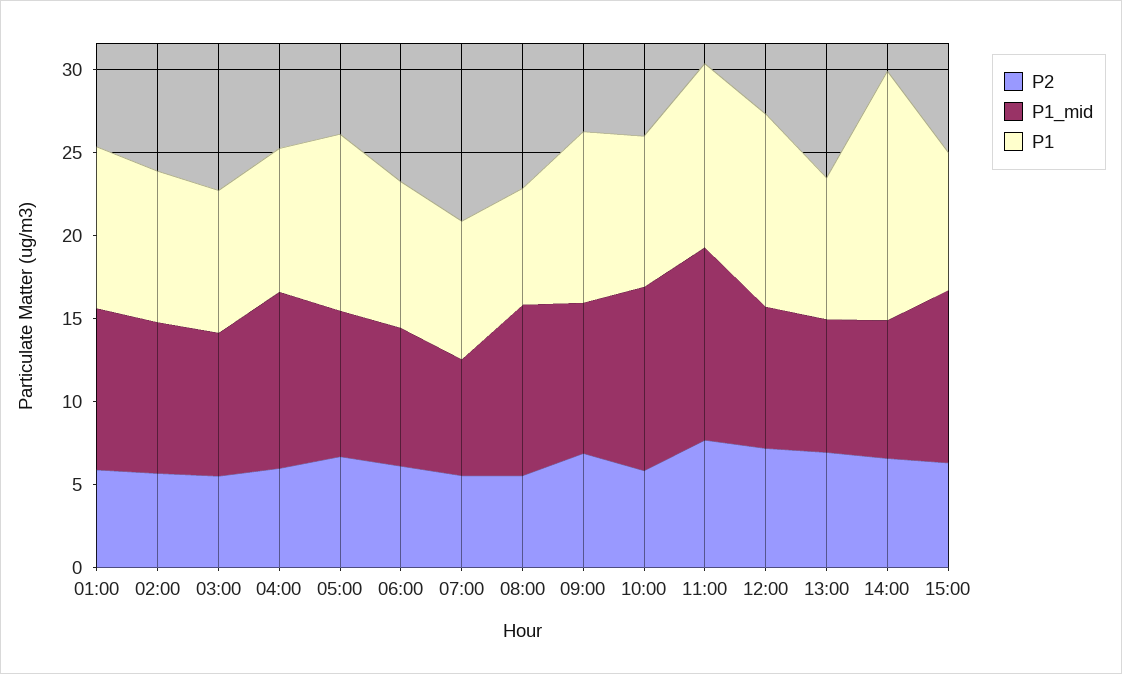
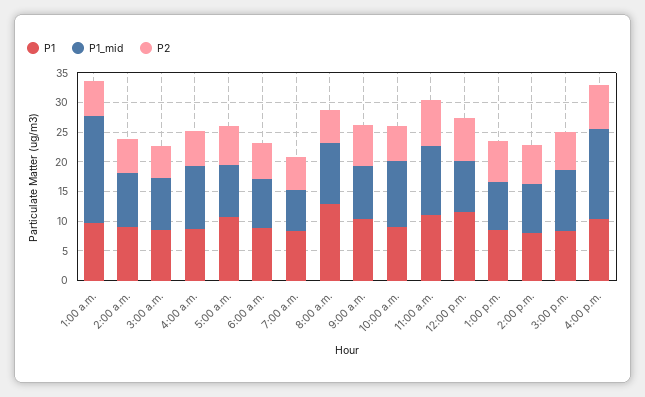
P1_mid, 01:00: 10 -> 17.5
P1, 08:00: 7 -> 12.5
P1, 14:00: 15 -> 7.5
P1, 4:00 p.m.: none -> 10
P1_mid, 4:00 p.m.: none -> 15
P2, 4:00 p.m.: none -> 7.5

